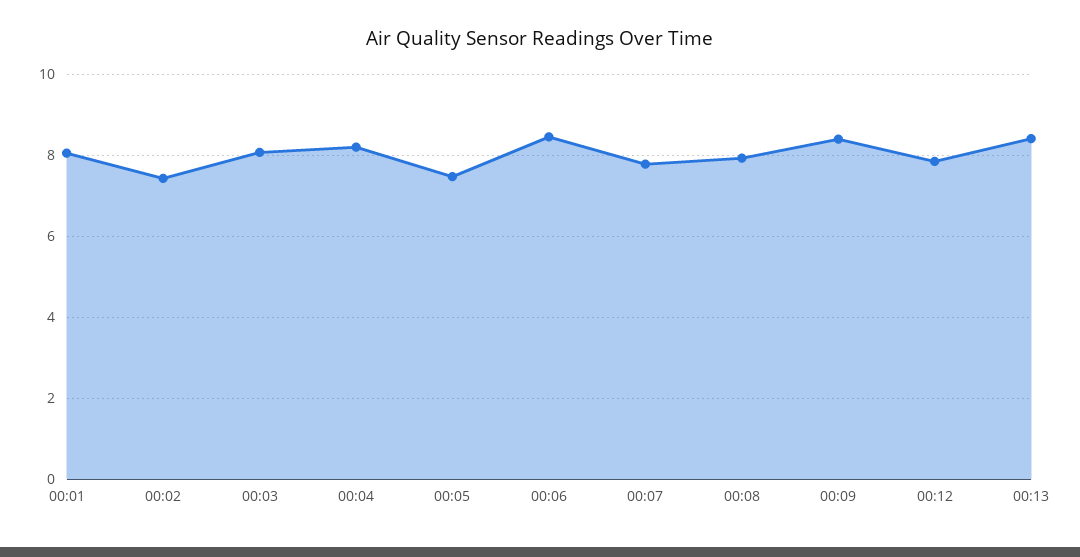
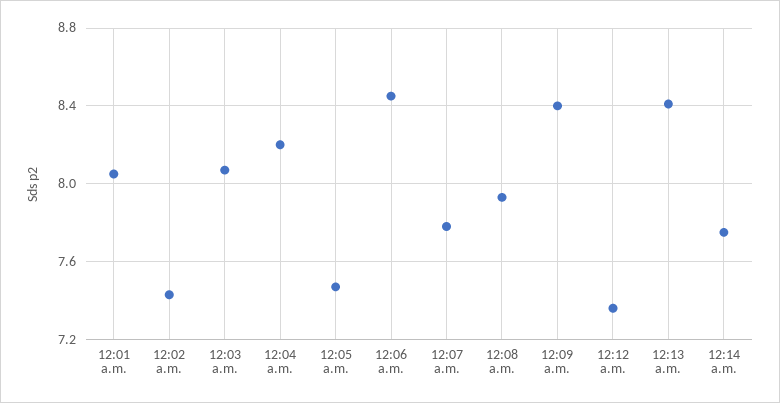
00:12: 7.8 -> 7.35
12:14 a.m.: none -> 7.75

